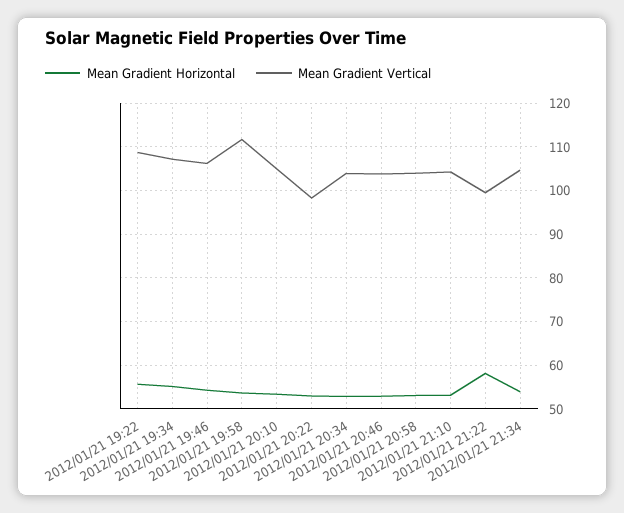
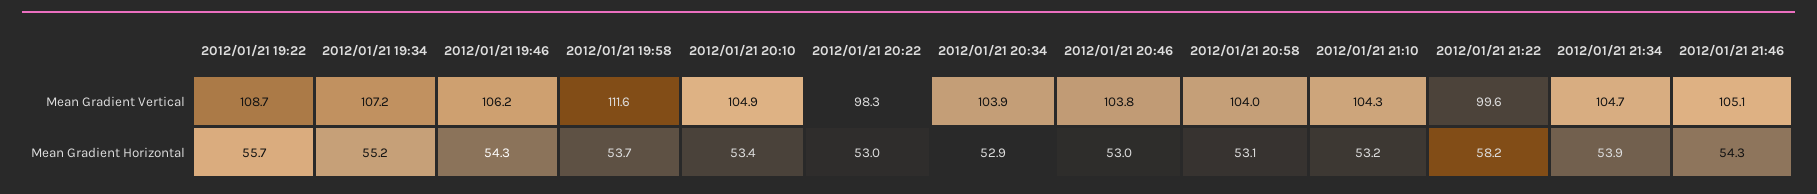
Mean Gradient Vertical, 2012/01/21 21:46: none -> 105.1
Mean Gradient Horizontal, 2012/01/21 21:46: none -> 54.3

